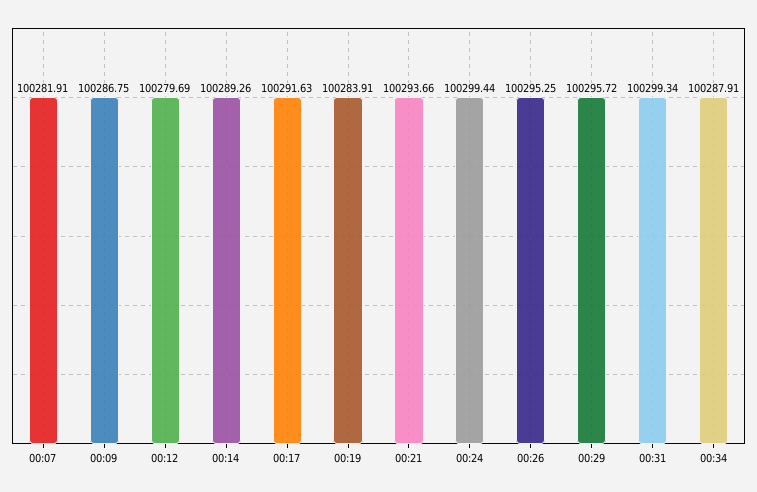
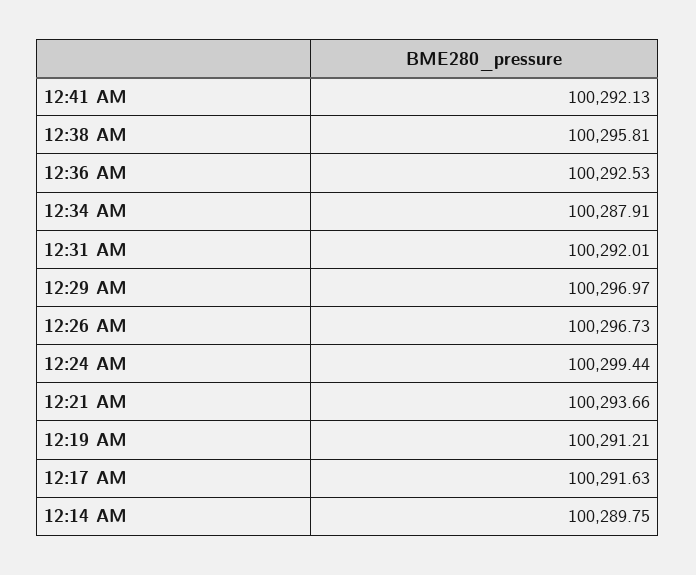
00:07: 100281.91 -> none
00:09: 100286.75 -> none
00:12: 100279.69 -> none
00:14: 100289.26 -> 100289.75
00:19: 100283.91 -> 100291.21
00:26: 100295.25 -> 100296.73
00:29: 100295.72 -> 100296.97
00:31: 100299.34 -> 100292.01
12:41 AM: none -> 100292.13
12:38 AM: none -> 100295.81
12:36 AM: none -> 100292.53

